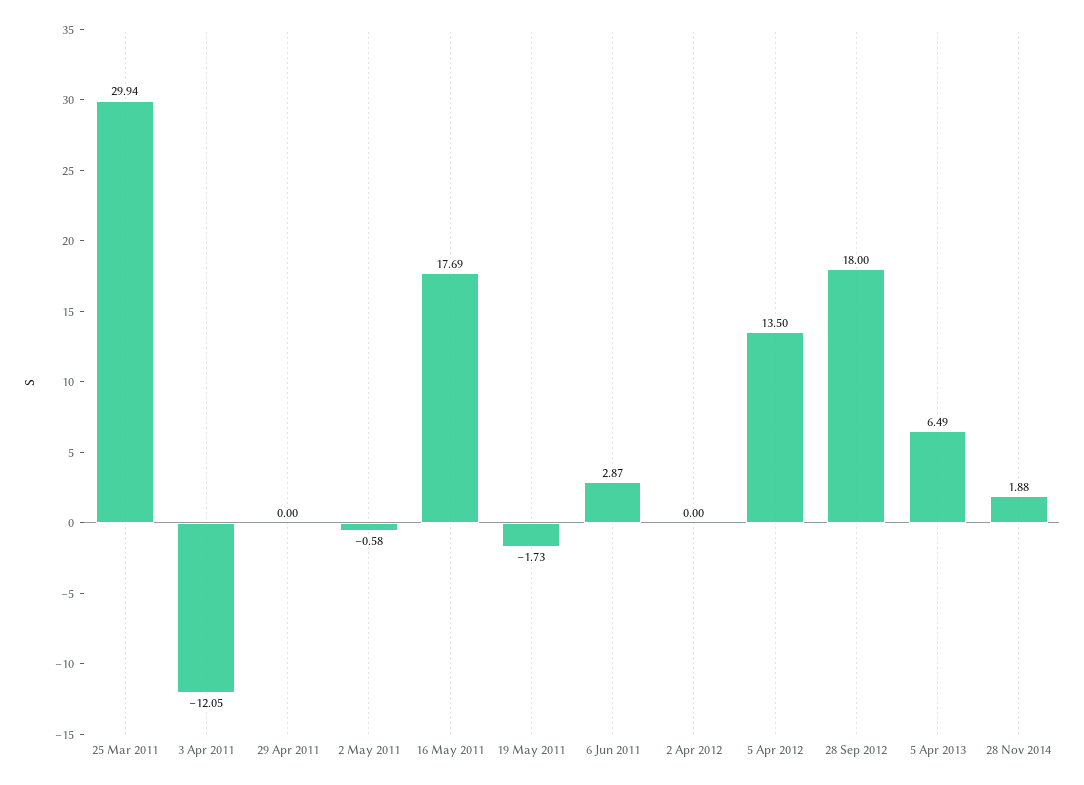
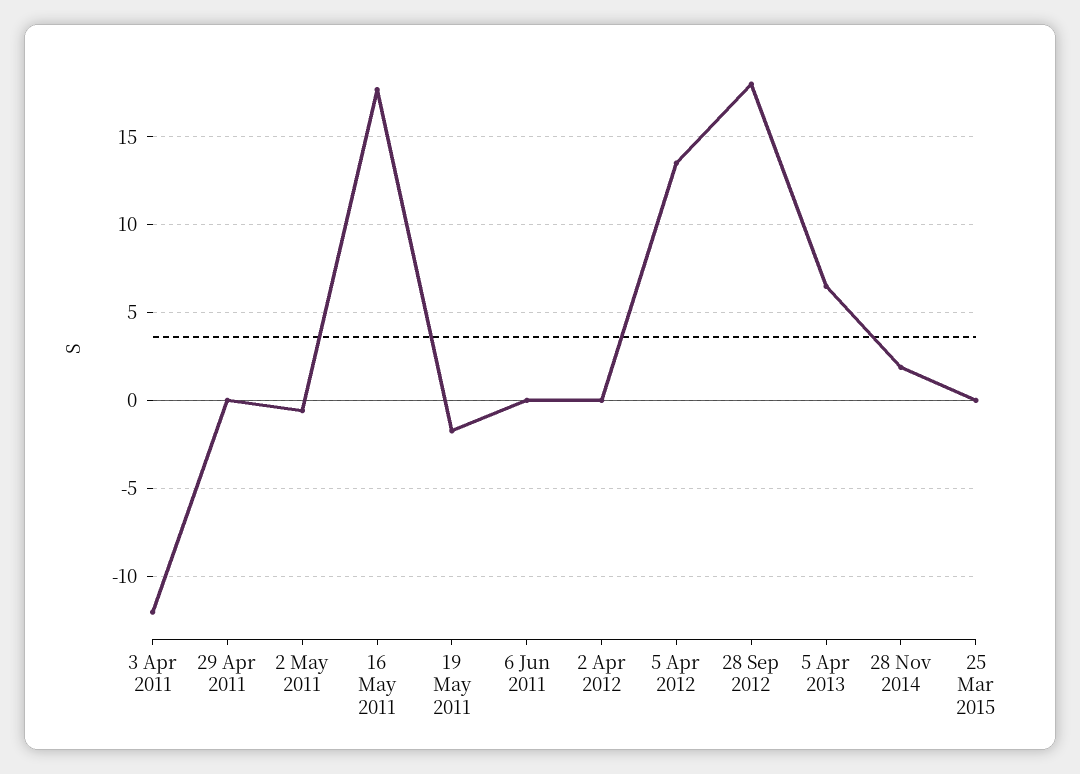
25 Mar 2011: 29.94 -> none
6 Jun 2011: 2.87 -> 0
25 Mar 2015: none -> 0

